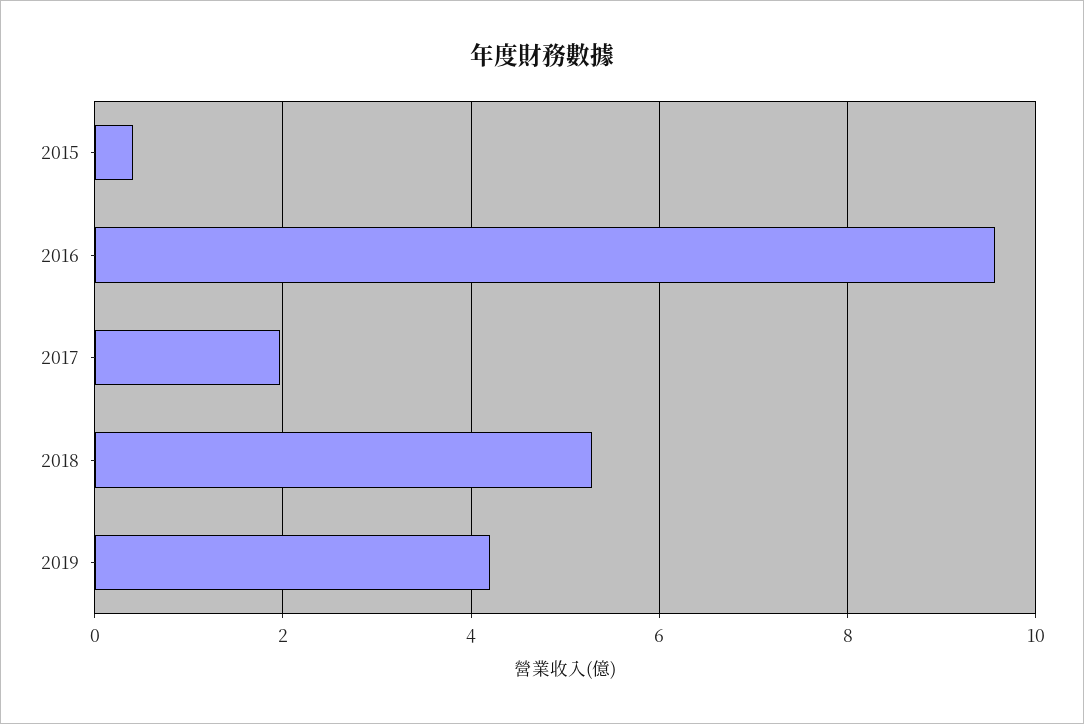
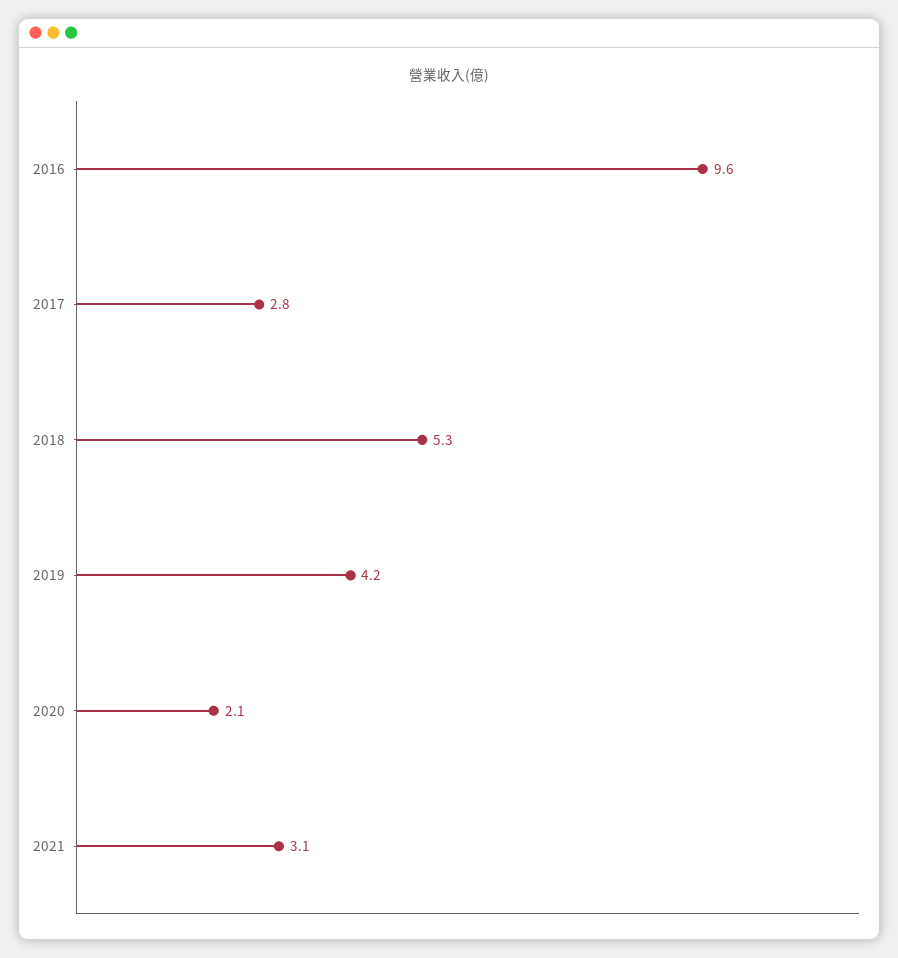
2015: 0.4 -> none
2017: 2 -> 2.8
2020: none -> 2.1
2021: none -> 3.1

